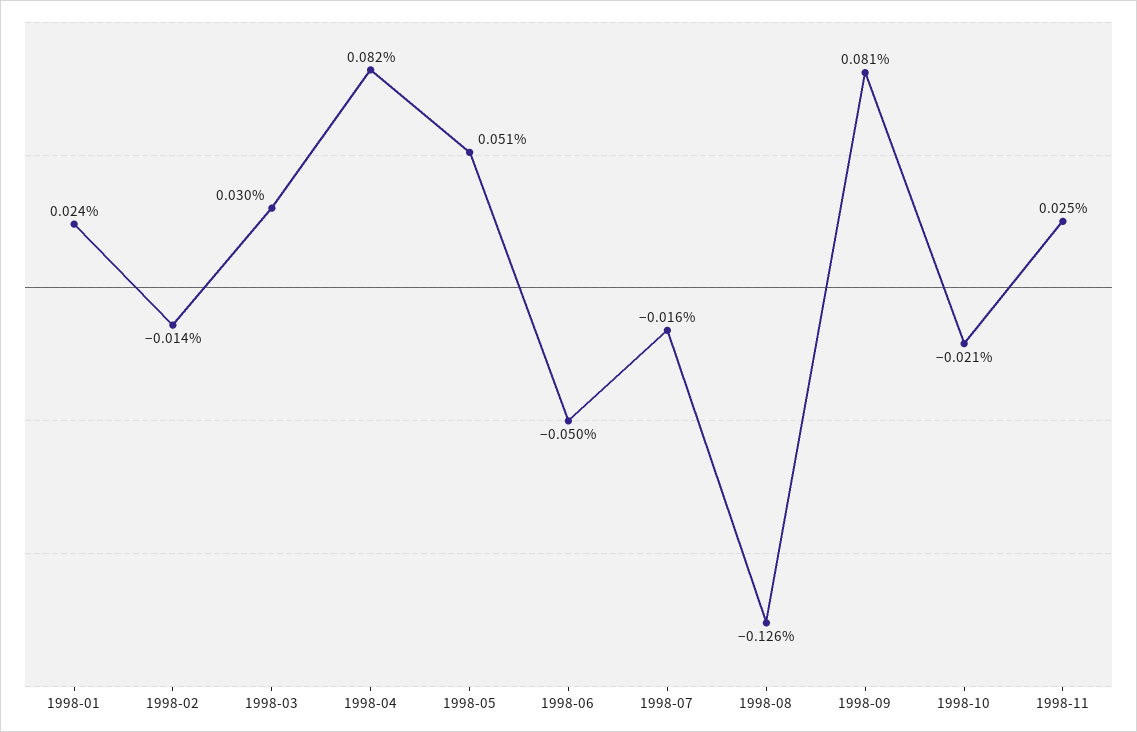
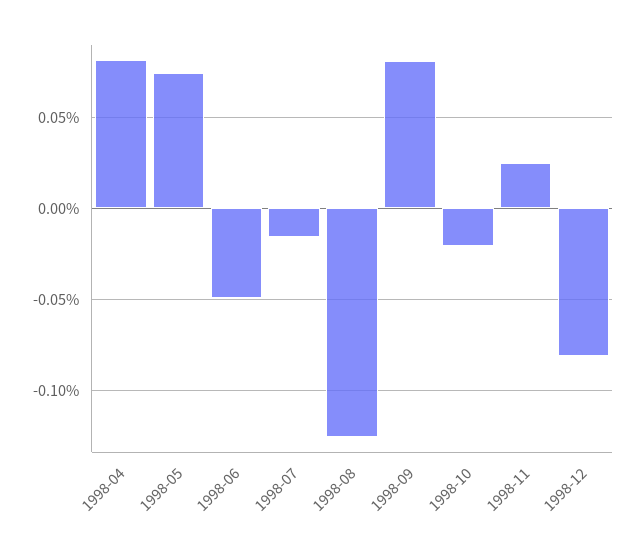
1998-01: 0.024 -> none
1998-02: -0.014 -> none
1998-03: 0.03 -> none
1998-05: 0.051 -> 0.075
1998-12: none -> -0.08

